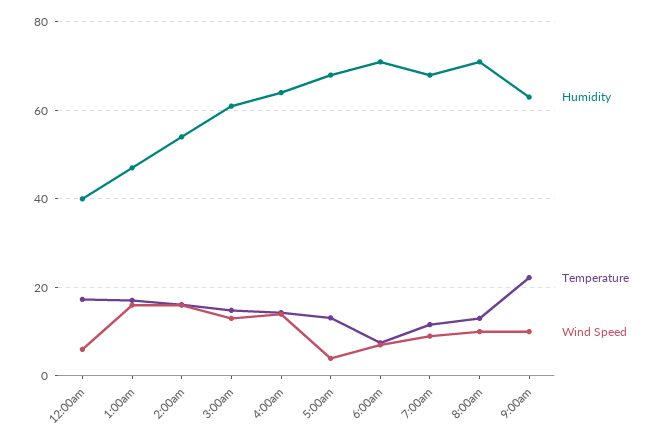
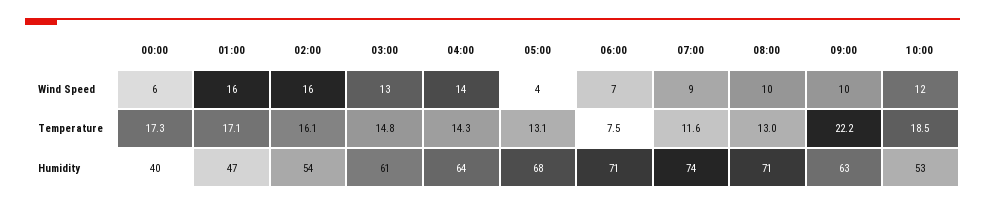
Humidity, 7:00am: 68 -> 74
Wind Speed, 10:00: none -> 12
Temperature, 10:00: none -> 18.5
Humidity, 10:00: none -> 53

